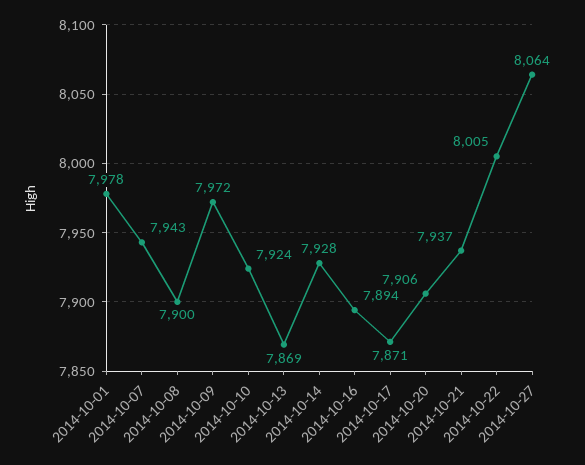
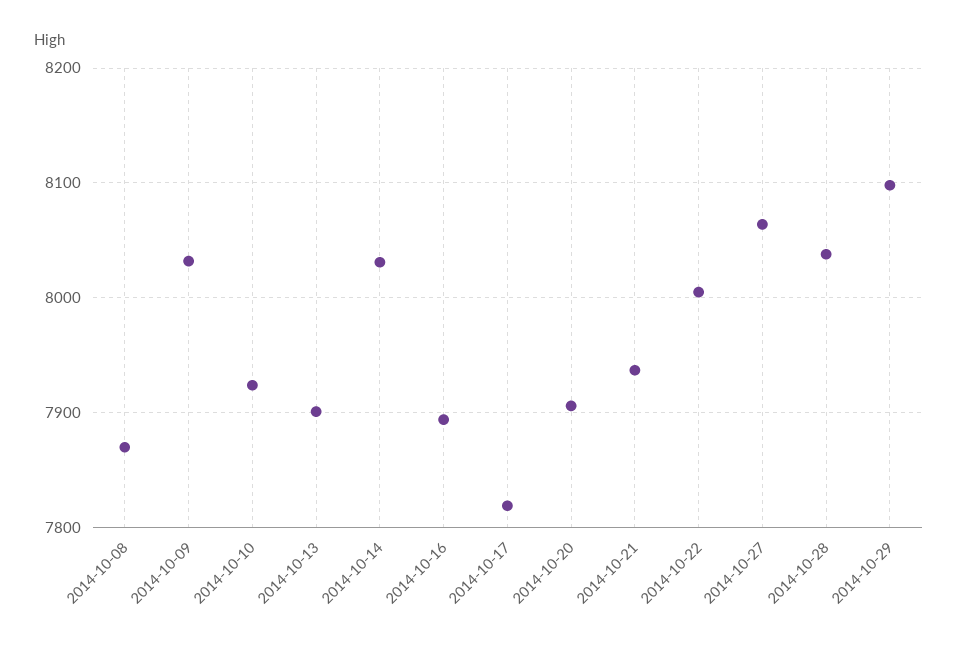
2014-10-01: 7978 -> none
2014-10-07: 7943 -> none
2014-10-08: 7900 -> 7870
2014-10-09: 7972 -> 8030
2014-10-13: 7869 -> 7900
2014-10-14: 7928 -> 8030
2014-10-17: 7871 -> 7820
2014-10-28: none -> 8040
2014-10-29: none -> 8100

